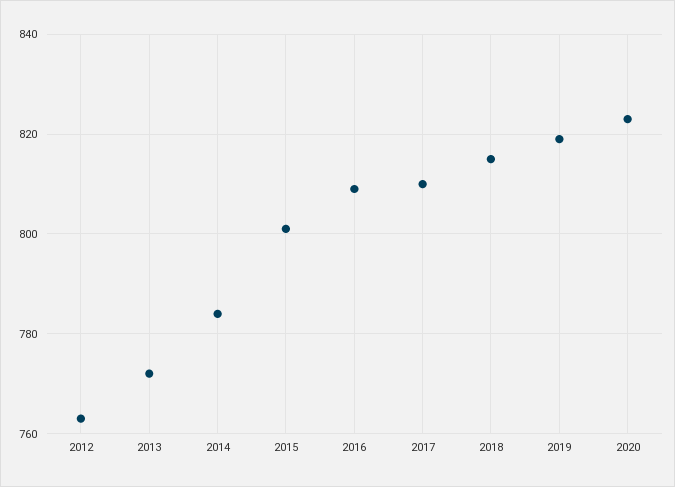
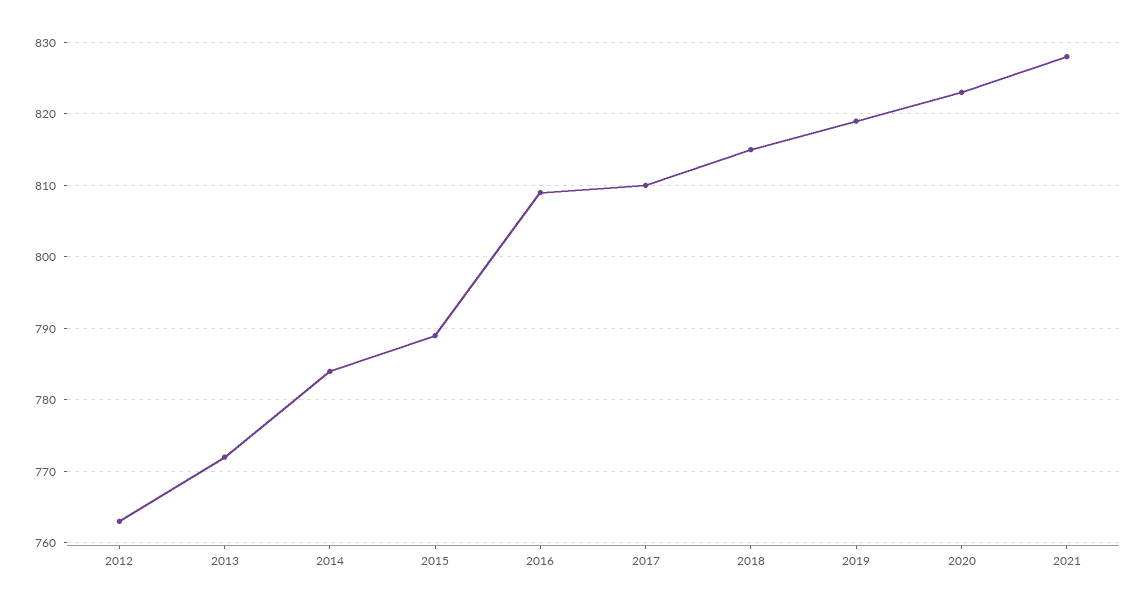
2015: 800 -> 789
2021: none -> 828

